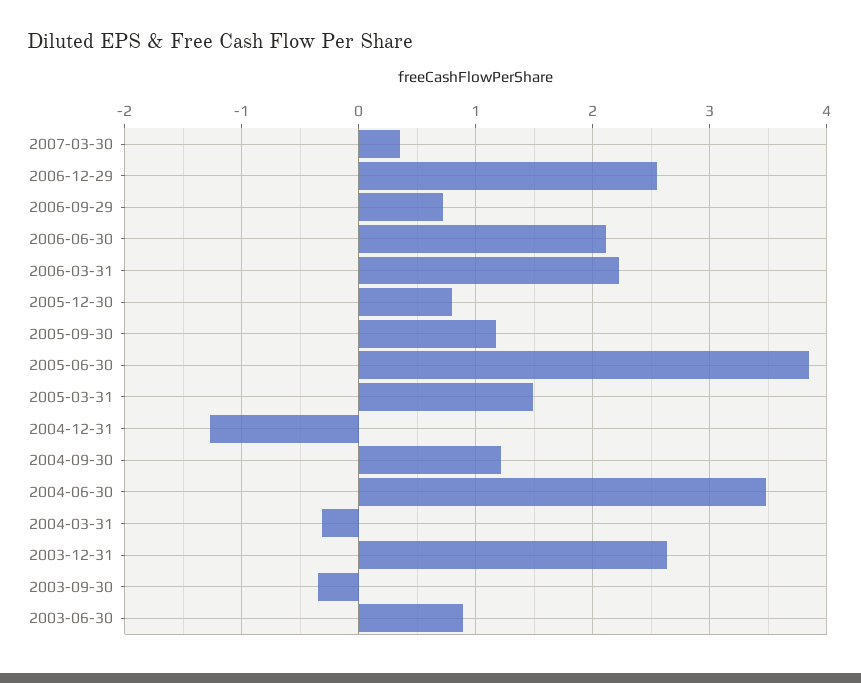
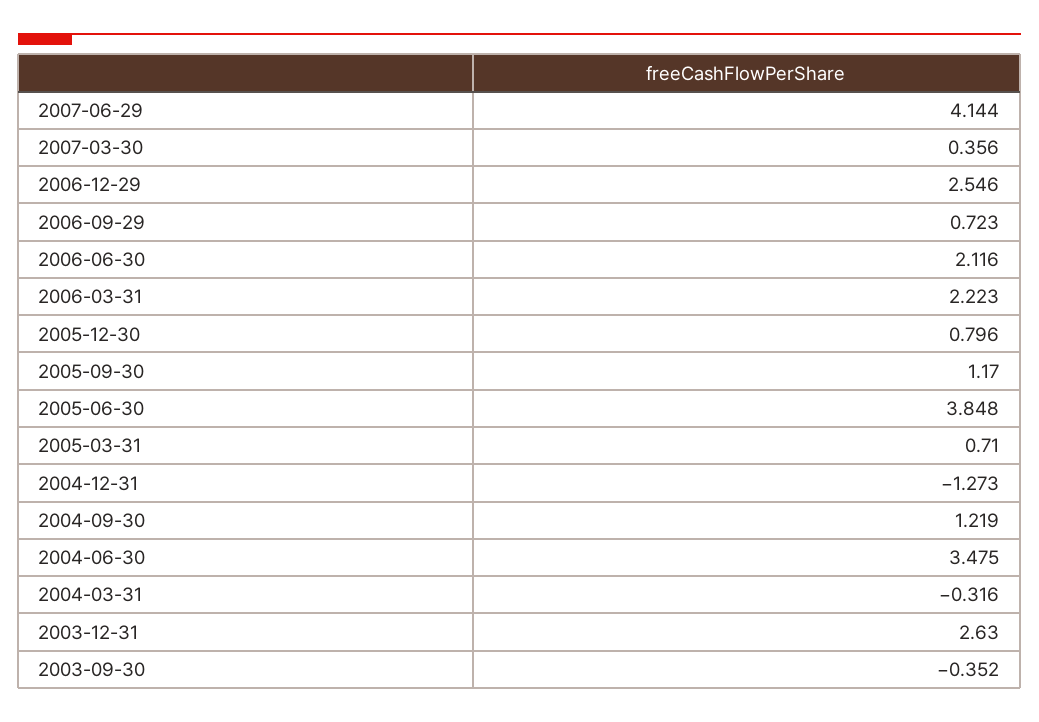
2005-03-31: 1.5 -> 0.71
2003-06-30: 0.9 -> none
2007-06-29: none -> 4.144

